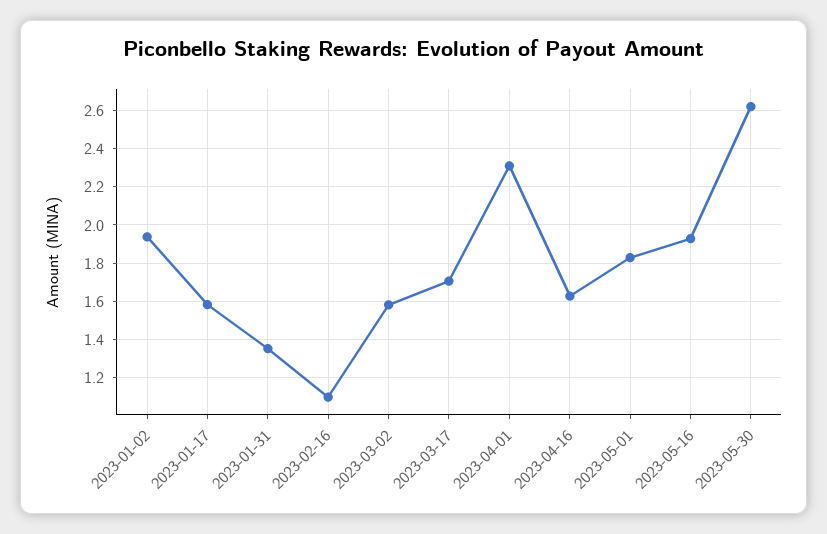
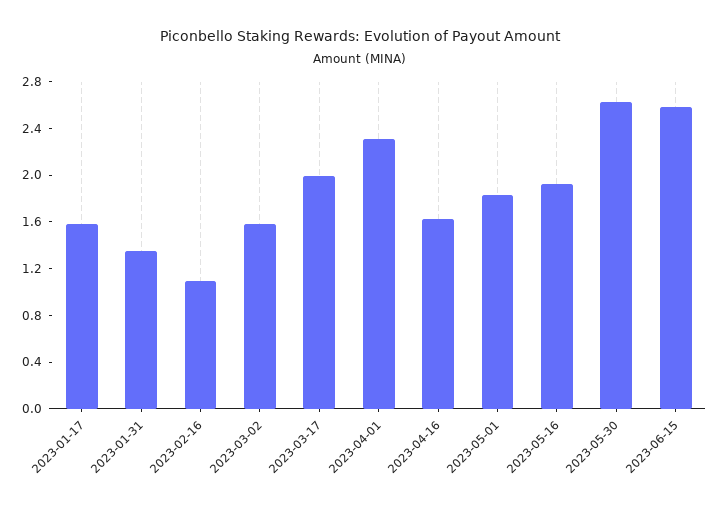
2023-01-02: 1.95 -> none
2023-03-17: 1.7 -> 2
2023-06-15: none -> 2.6

